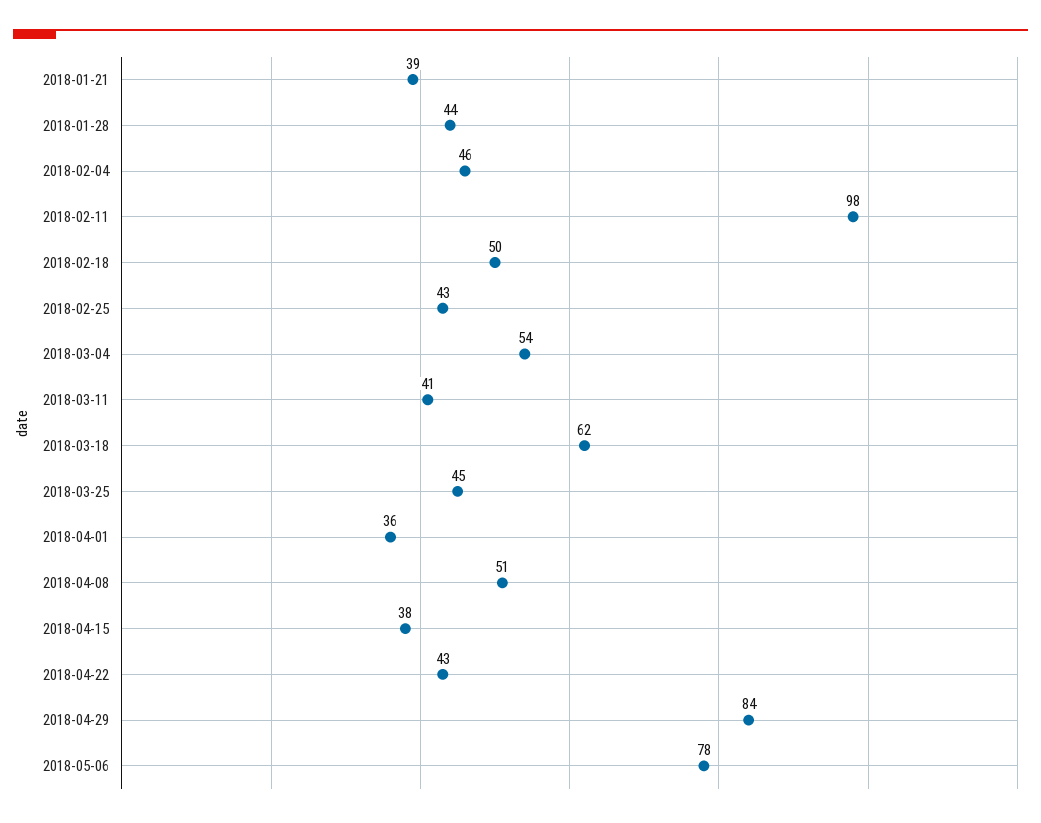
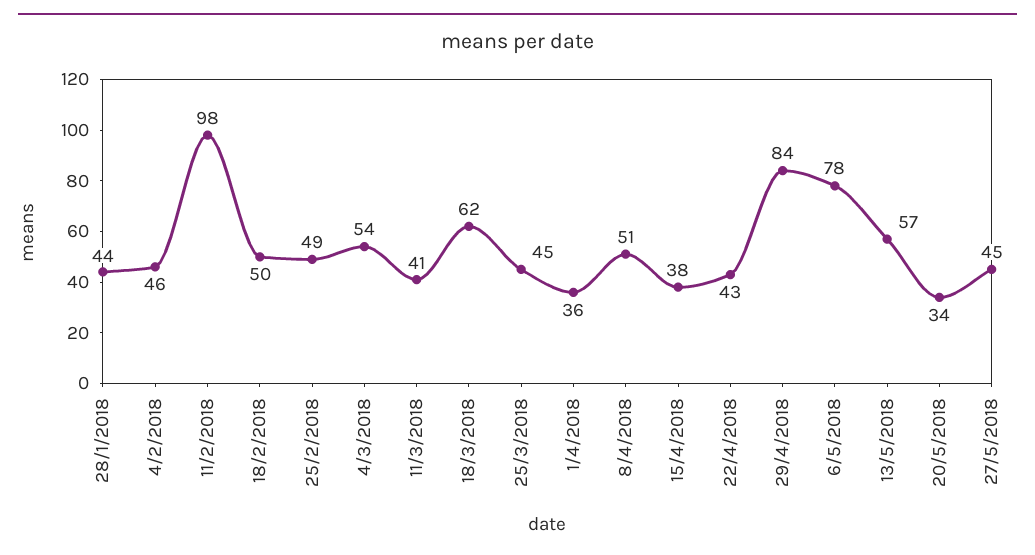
2018-01-21: 39 -> none
2018-02-25: 43 -> 49
13/5/2018: none -> 57
20/5/2018: none -> 34
27/5/2018: none -> 45

